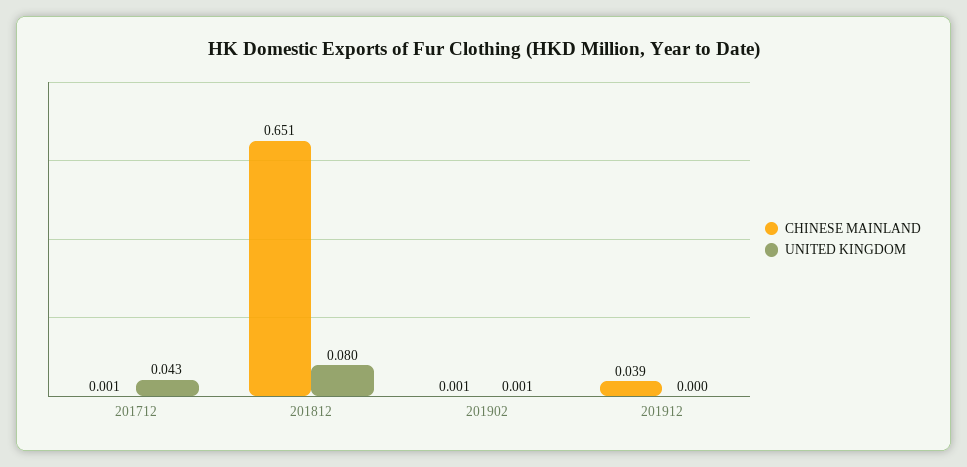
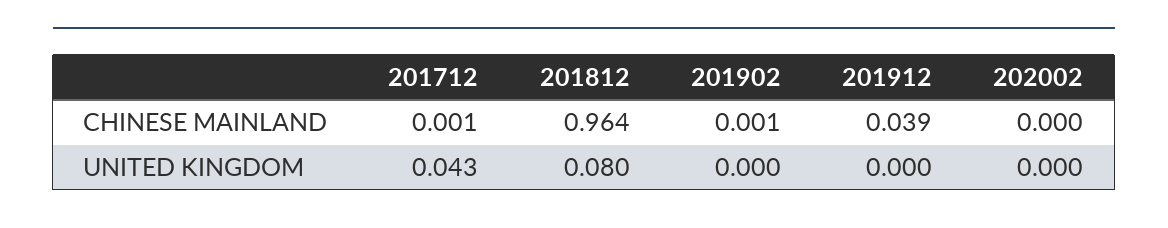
CHINESE MAINLAND, 201812: 0.651 -> 0.964
UNITED KINGDOM, 201902: 0.001 -> 0
CHINESE MAINLAND, 202002: none -> 0
UNITED KINGDOM, 202002: none -> 0

